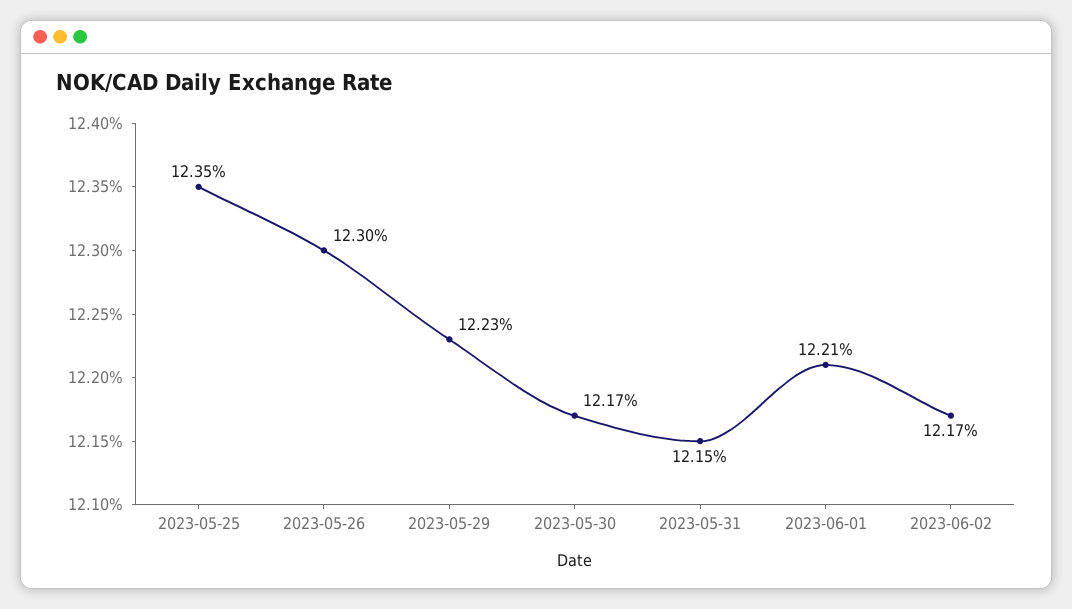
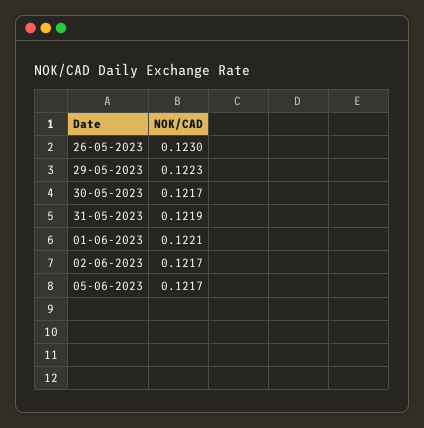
2023-05-25: 0.1235 -> none
2023-05-31: 0.1215 -> 0.1219
05-06-2023: none -> 0.1217

